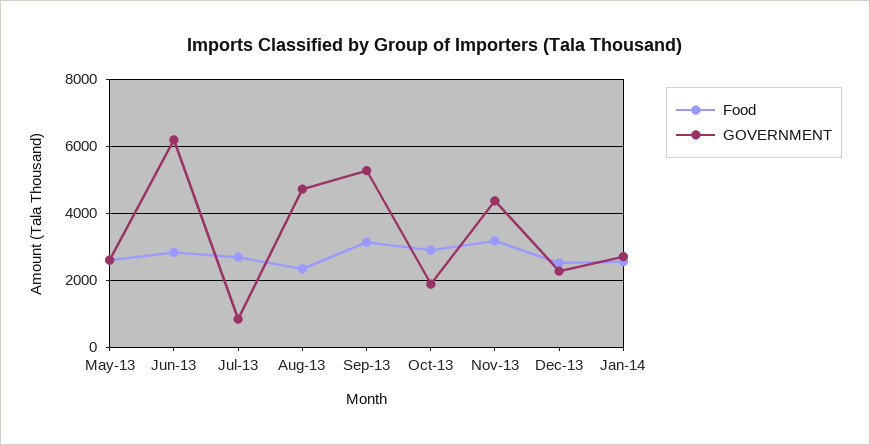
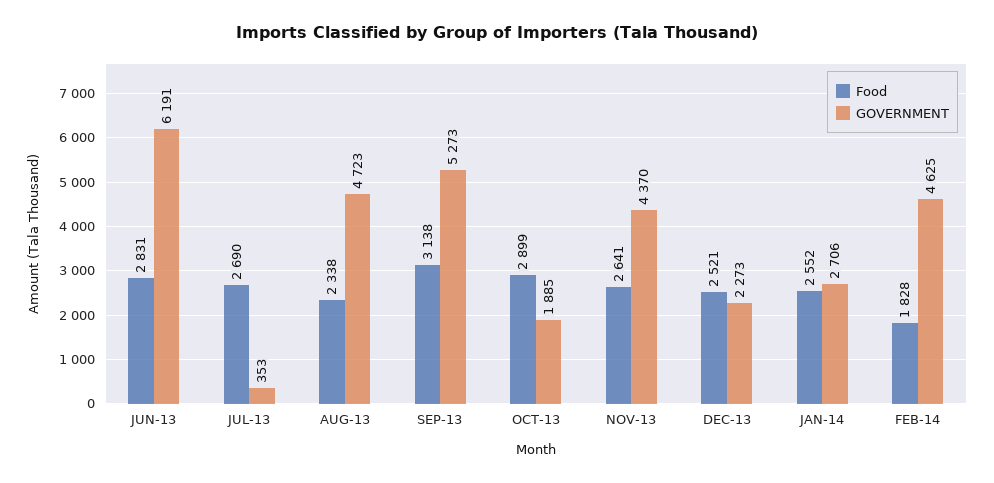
Food, May-13: 2600 -> none
GOVERNMENT, May-13: 2600 -> none
GOVERNMENT, Jul-13: 800 -> 353
Food, Nov-13: 3200 -> 2641
Food, FEB-14: none -> 1828
GOVERNMENT, FEB-14: none -> 4625

